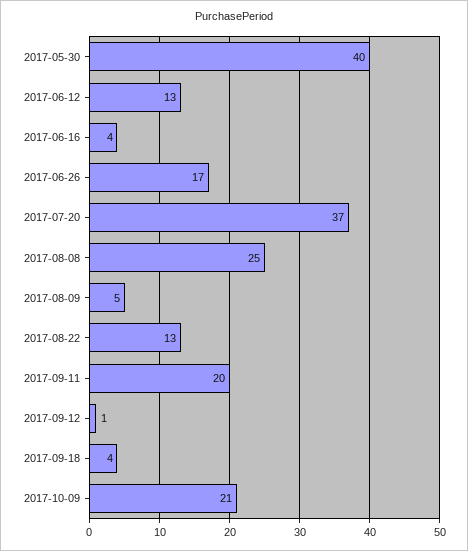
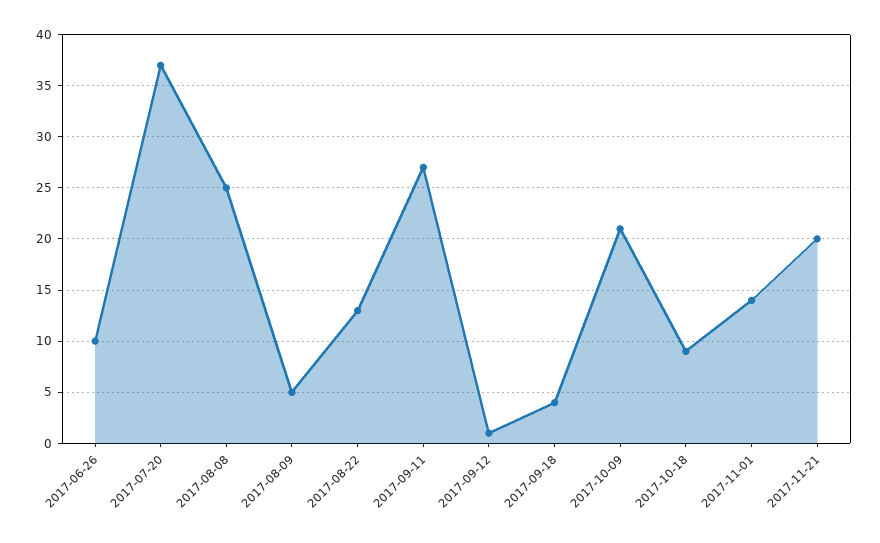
2017-05-30: 40 -> none
2017-06-12: 13 -> none
2017-06-16: 4 -> none
2017-06-26: 17 -> 10
2017-09-11: 20 -> 27
2017-10-18: none -> 9
2017-11-01: none -> 14
2017-11-21: none -> 20

